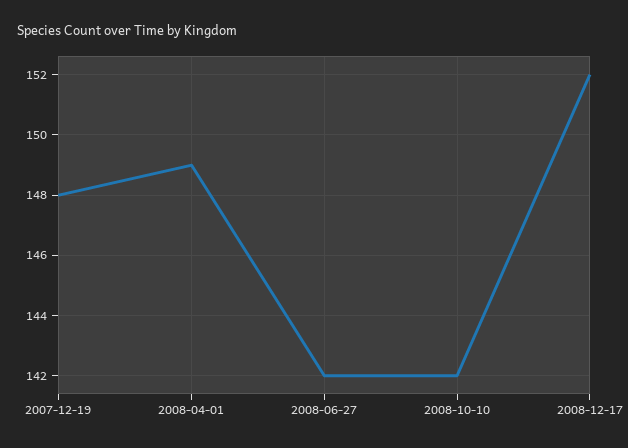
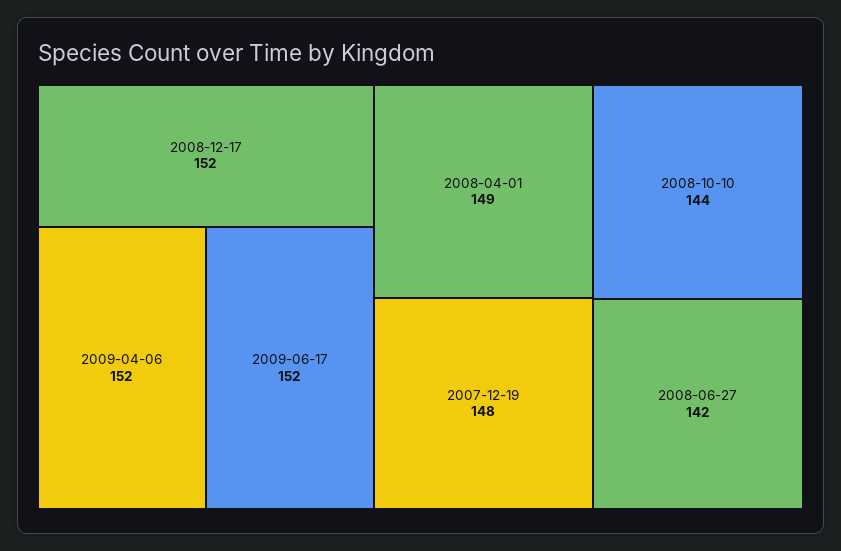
2008-10-10: 142 -> 144
2009-04-06: none -> 152
2009-06-17: none -> 152

